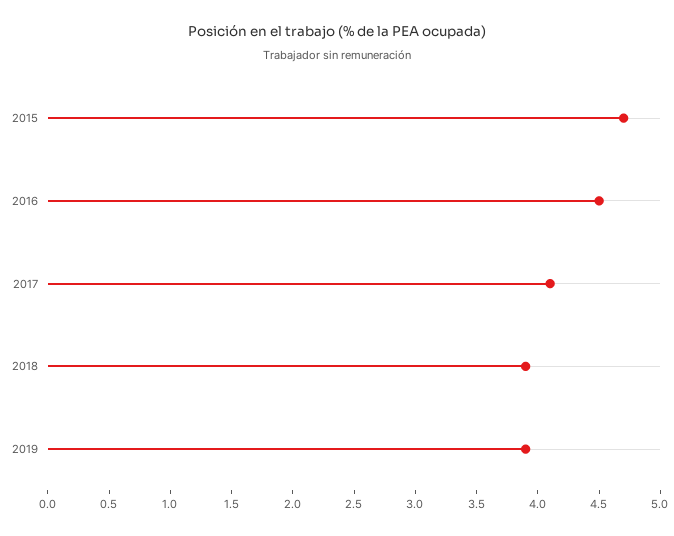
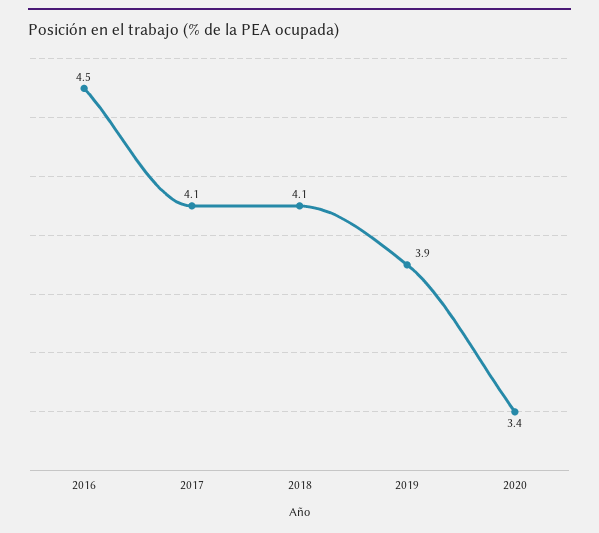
2015: 4.7 -> none
2018: 3.9 -> 4.1
2020: none -> 3.4

